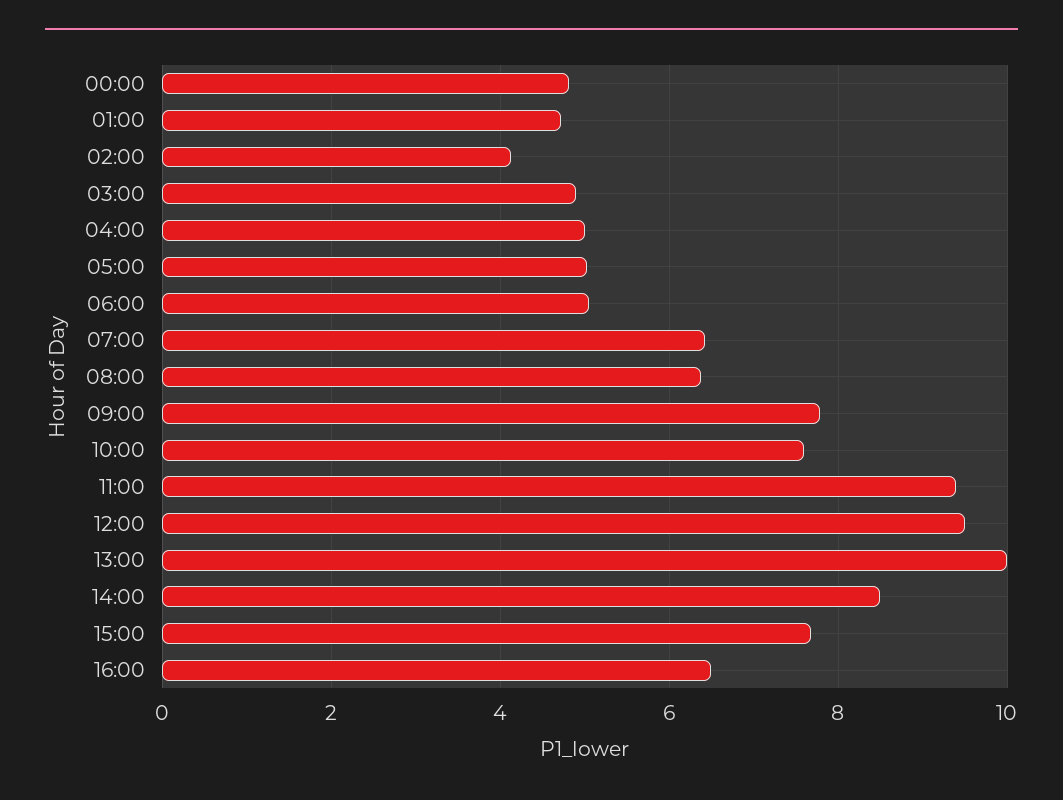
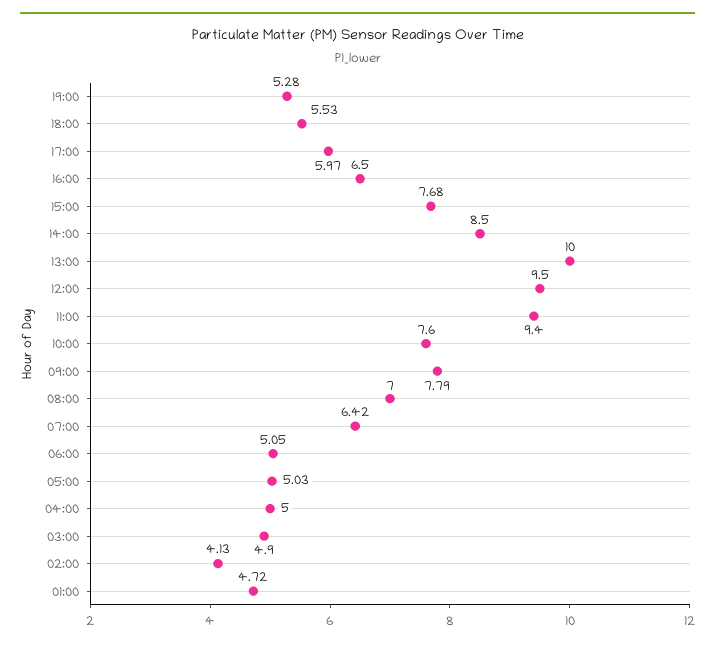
00:00: 4.8 -> none
08:00: 6.4 -> 7
19:00: none -> 5.28
18:00: none -> 5.53
17:00: none -> 5.97

